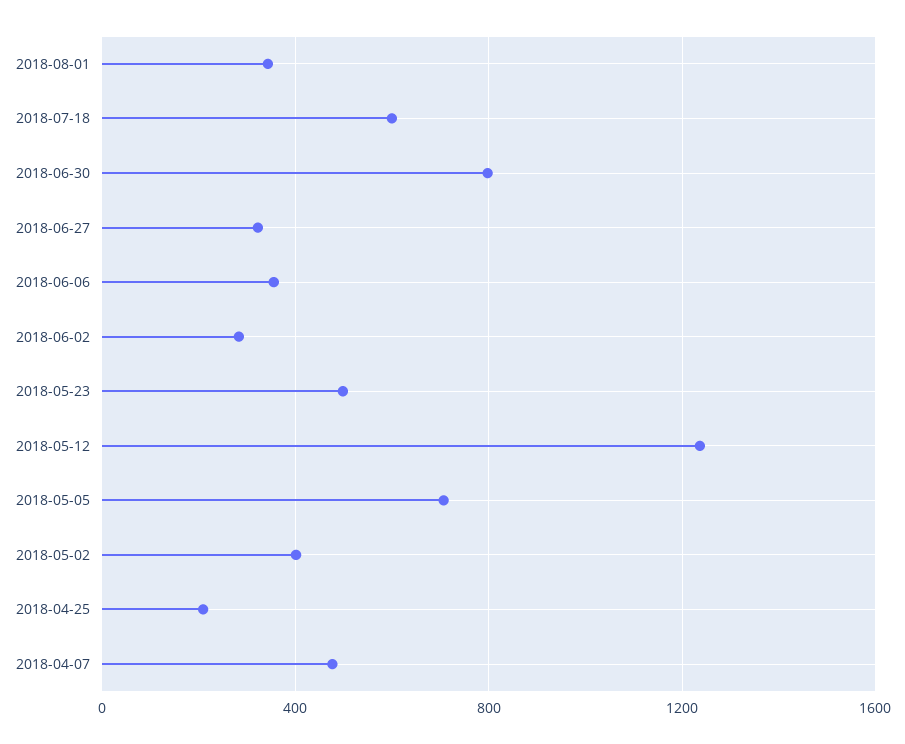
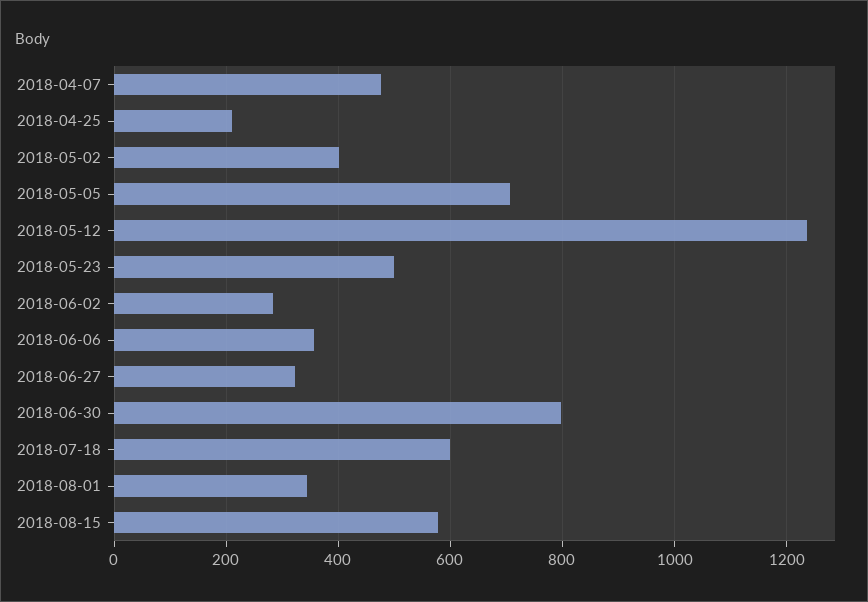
2018-08-15: none -> 580

